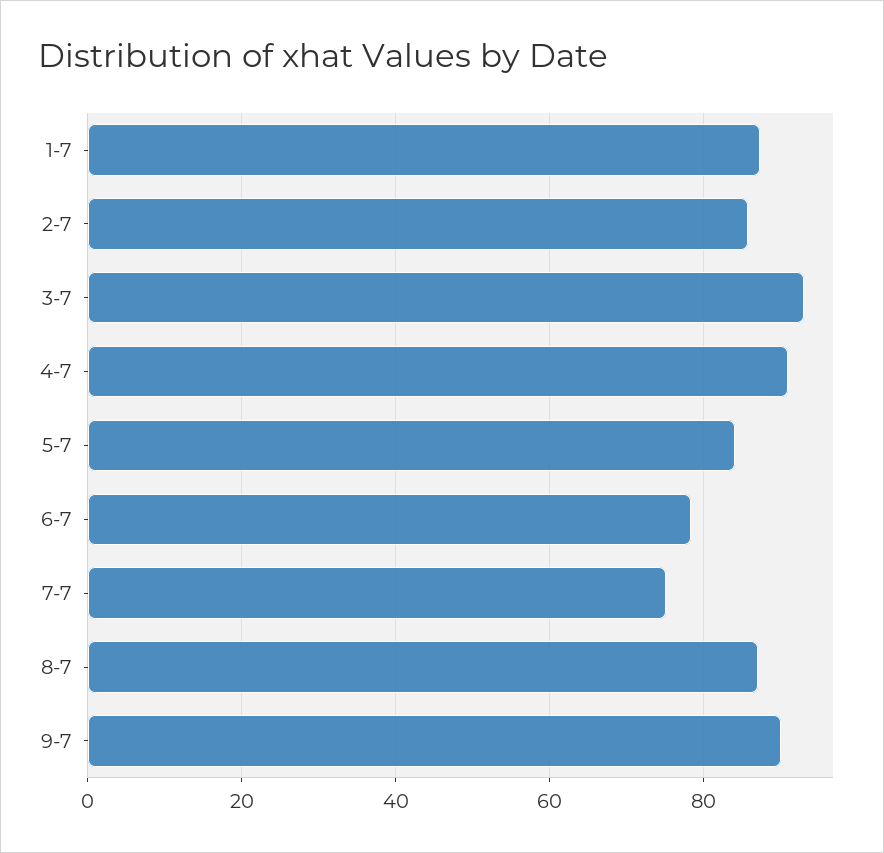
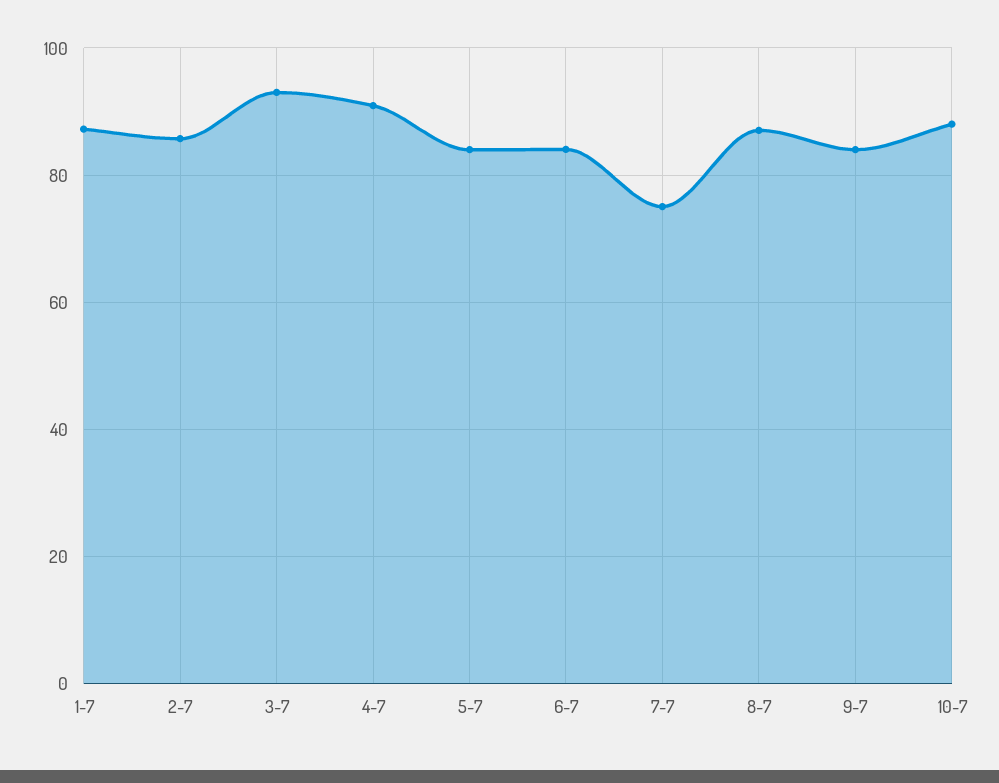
6-7: 78 -> 84
9-7: 90 -> 84
10-7: none -> 88

